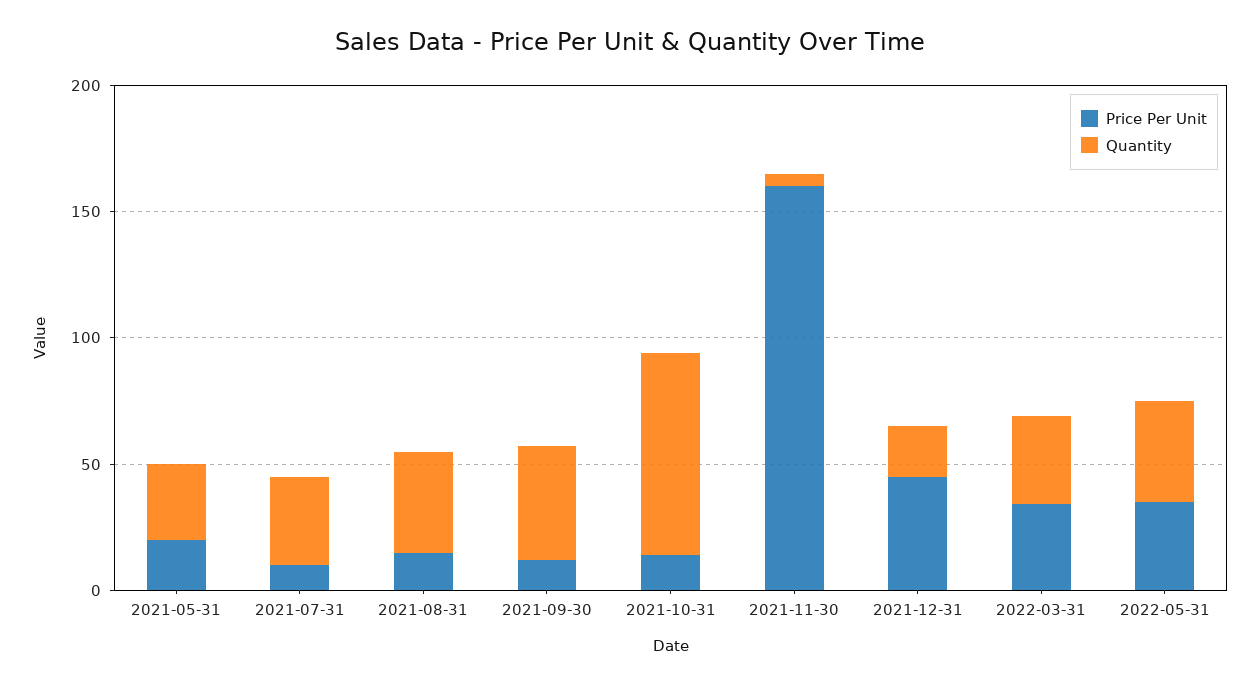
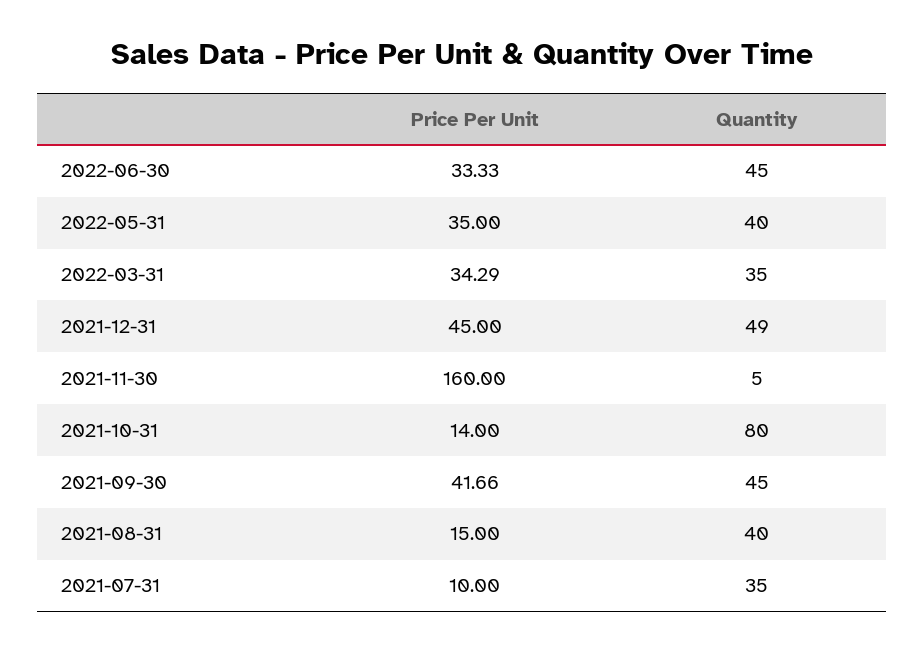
Price Per Unit, 2021-05-31: 20 -> none
Quantity, 2021-05-31: 30 -> none
Price Per Unit, 2021-09-30: 10 -> 41.66
Quantity, 2021-12-31: 20 -> 49
Price Per Unit, 2022-06-30: none -> 33.33
Quantity, 2022-06-30: none -> 45

